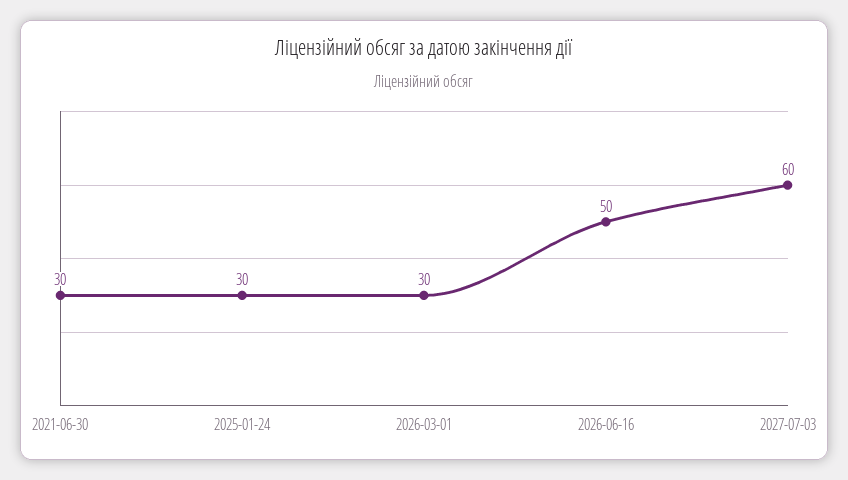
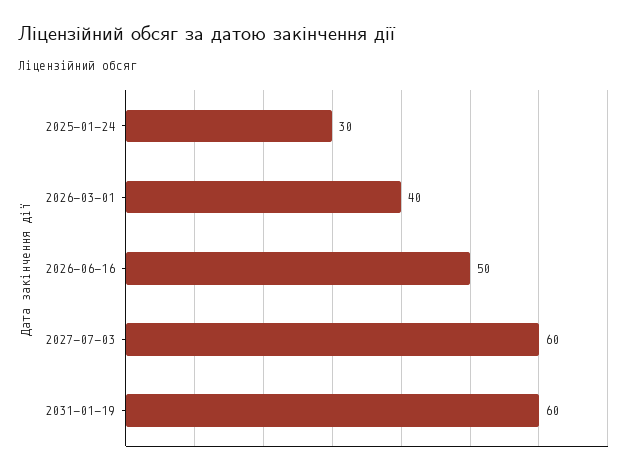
2021-06-30: 30 -> none
2026-03-01: 30 -> 40
2031-01-19: none -> 60

